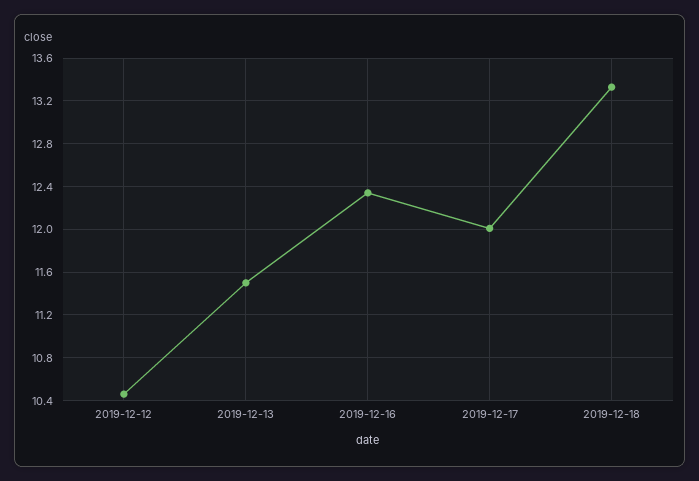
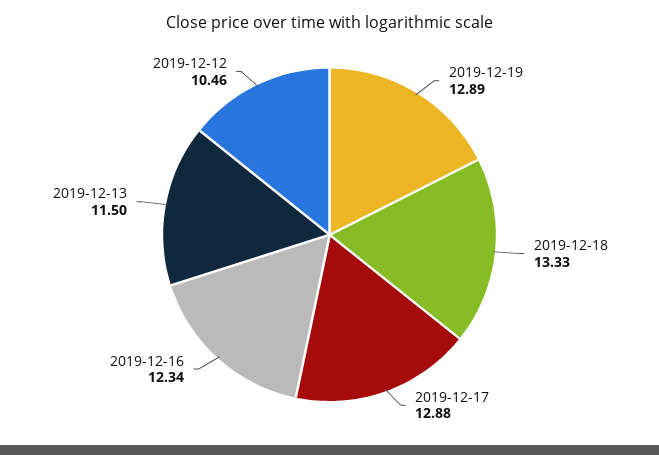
2019-12-17: 12 -> 12.88
2019-12-19: none -> 12.89

